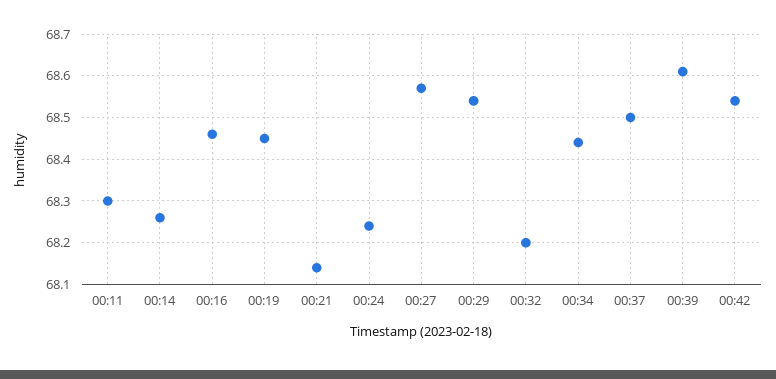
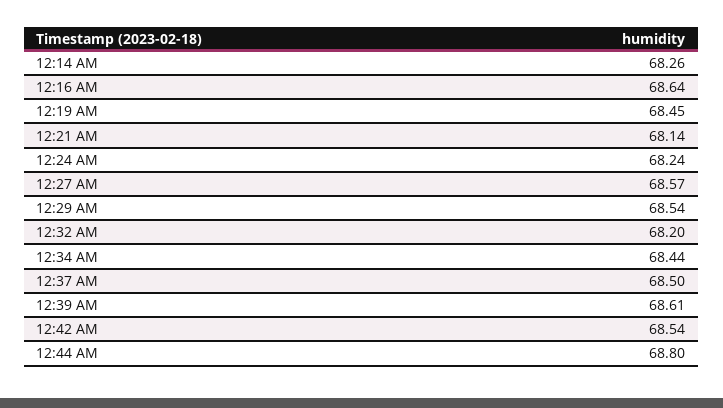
00:11: 68.3 -> none
00:16: 68.45 -> 68.64
12:44 AM: none -> 68.8

